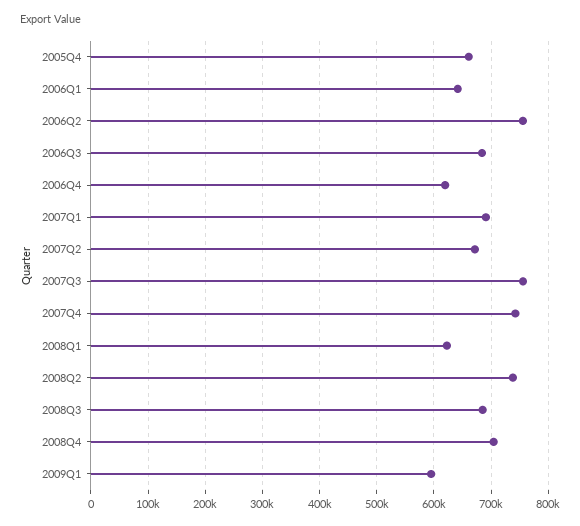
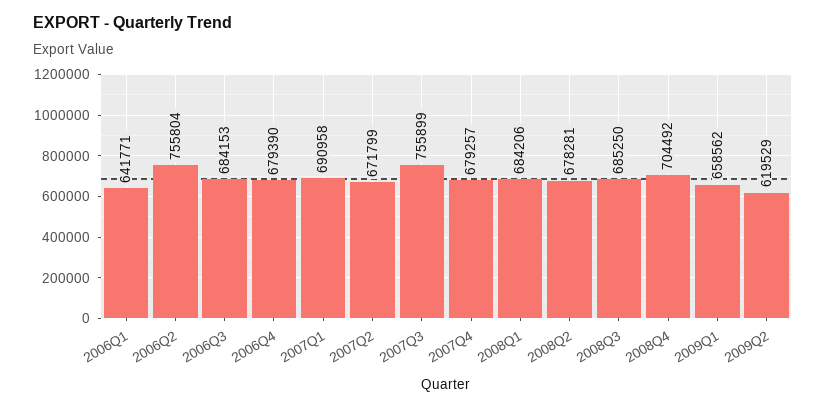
2005Q4: 660000 -> none
2006Q4: 620000 -> 679390
2007Q4: 740000 -> 679257
2008Q1: 620000 -> 684206
2008Q2: 740000 -> 678281
2009Q1: 600000 -> 658562
2009Q2: none -> 619529

